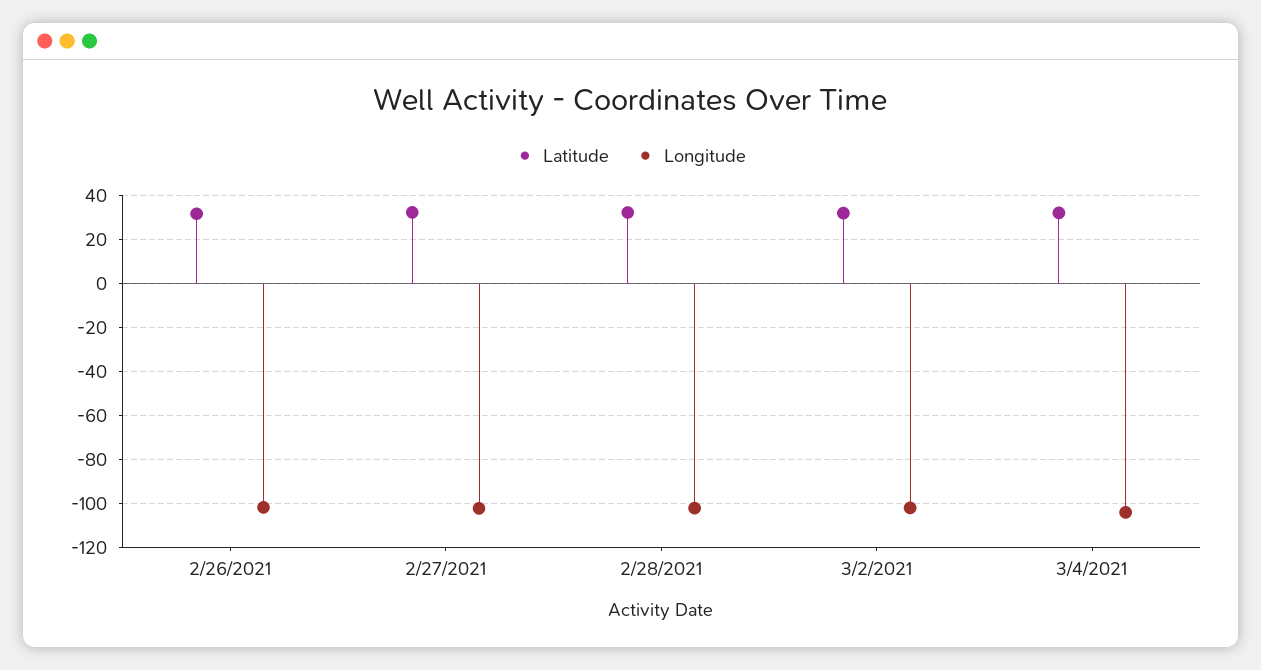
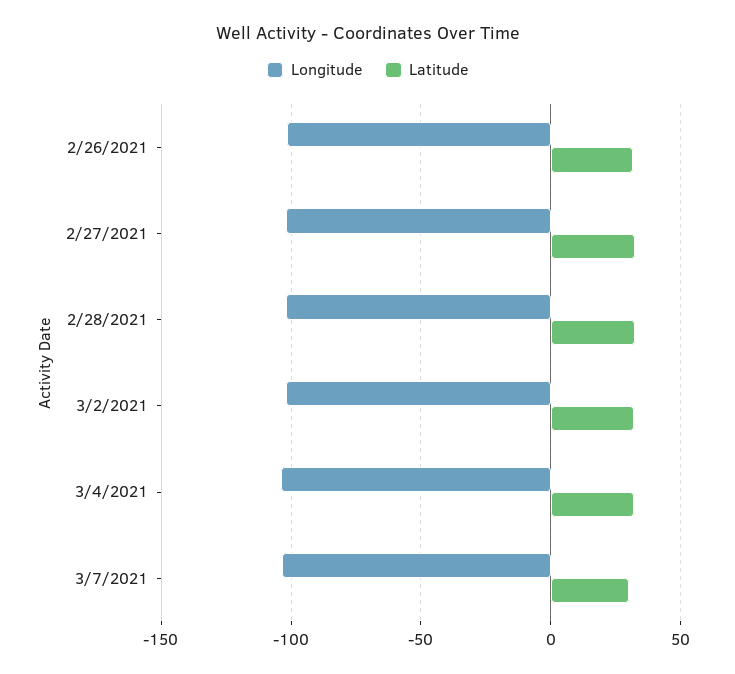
Longitude, 3/7/2021: none -> -105
Latitude, 3/7/2021: none -> 30

